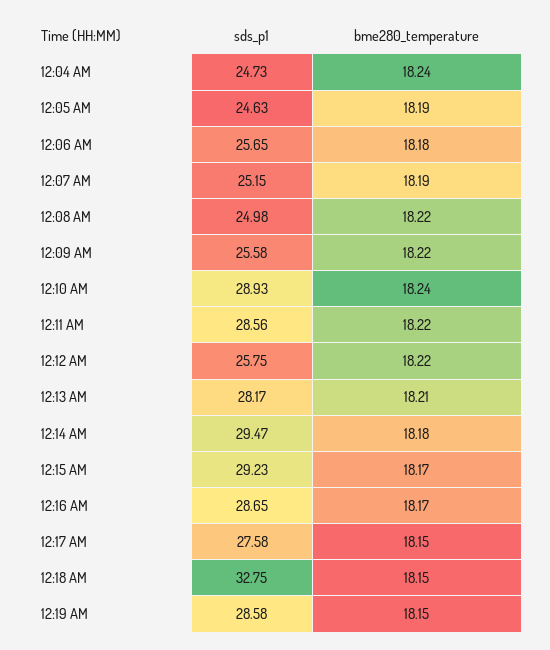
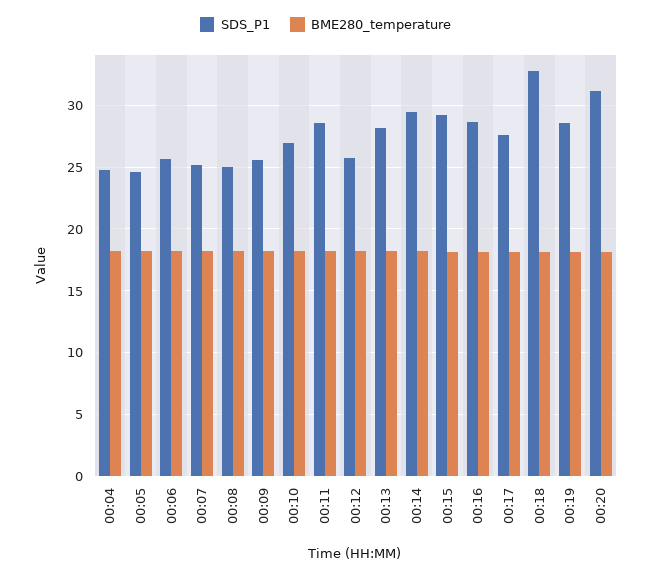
sds_p1, 12:10 AM: 28.93 -> 27
sds_p1, 00:20: none -> 31
bme280_temperature, 00:20: none -> 18

